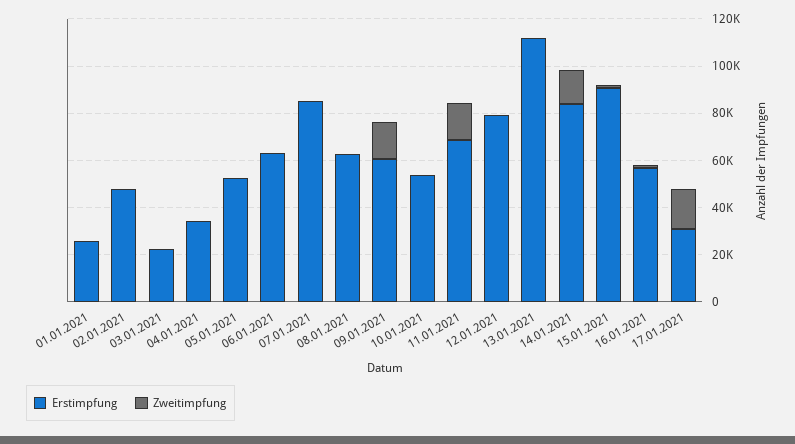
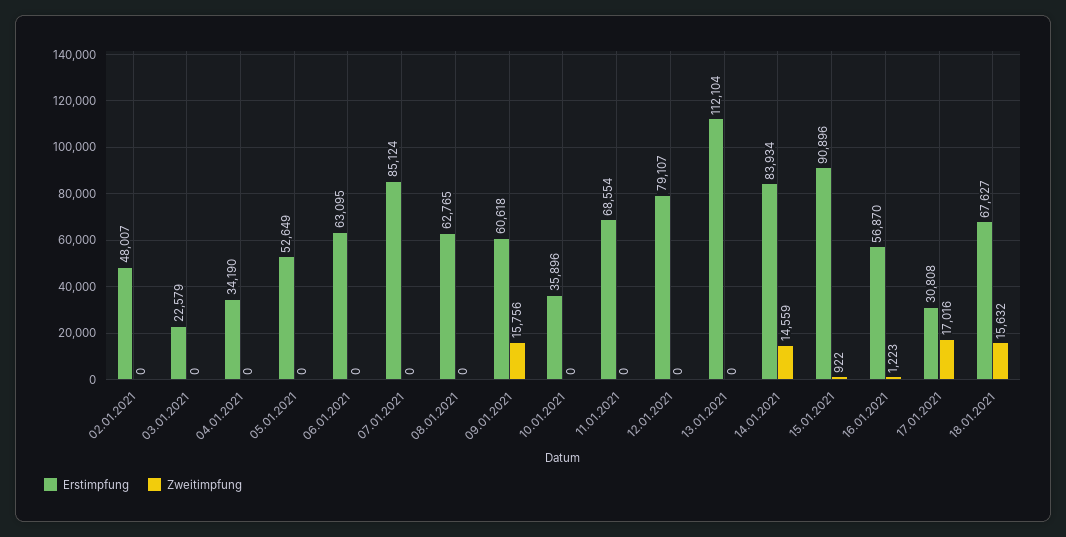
Erstimpfung, 01.01.2021: 25000 -> none
Zweitimpfung, 01.01.2021: 0 -> none
Erstimpfung, 10.01.2021: 55000 -> 35896
Zweitimpfung, 11.01.2021: 15000 -> 0
Erstimpfung, 18.01.2021: none -> 67627
Zweitimpfung, 18.01.2021: none -> 15632

